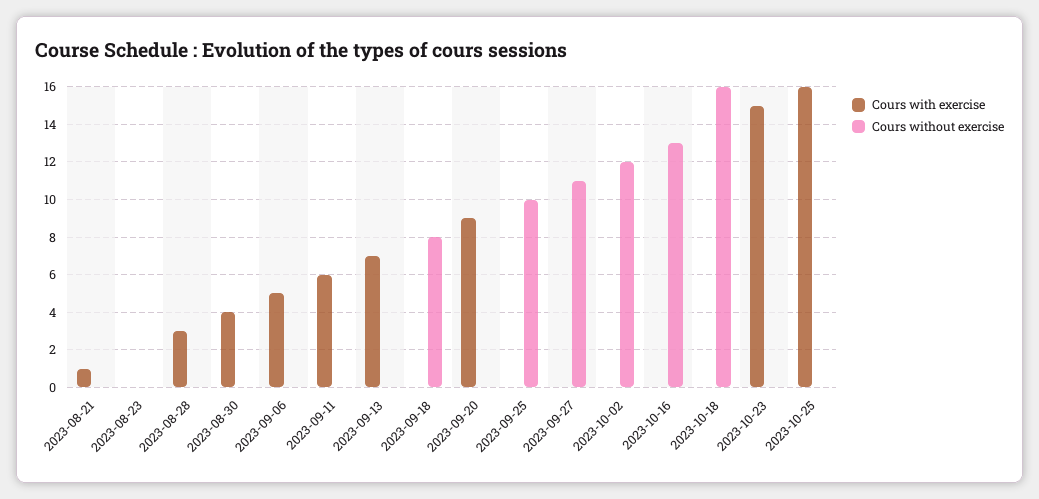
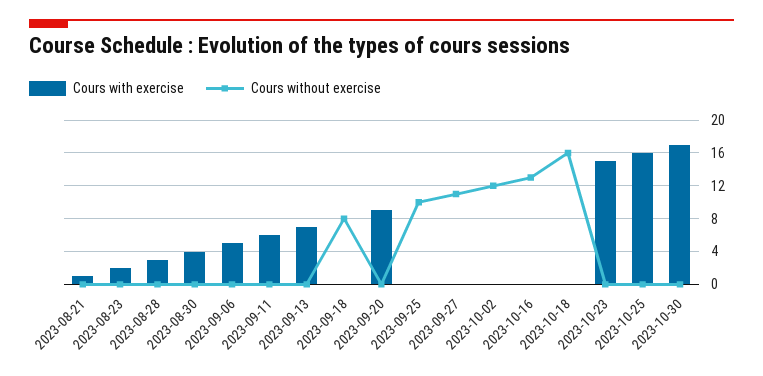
Cours with exercise, 2023-08-23: 0 -> 2
Cours with exercise, 2023-10-30: none -> 17
Cours without exercise, 2023-10-30: none -> 0

